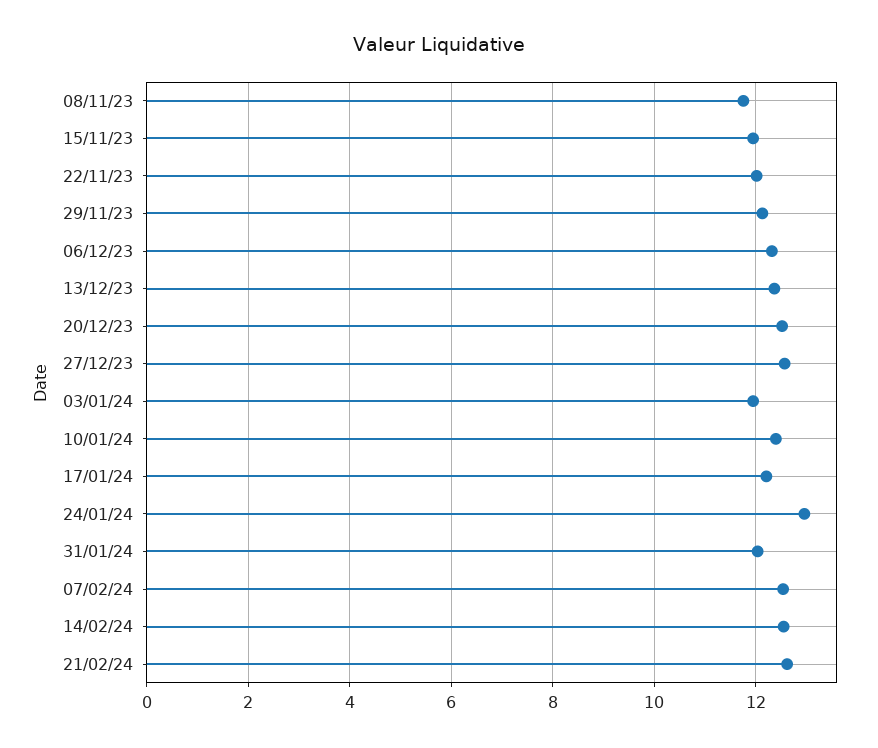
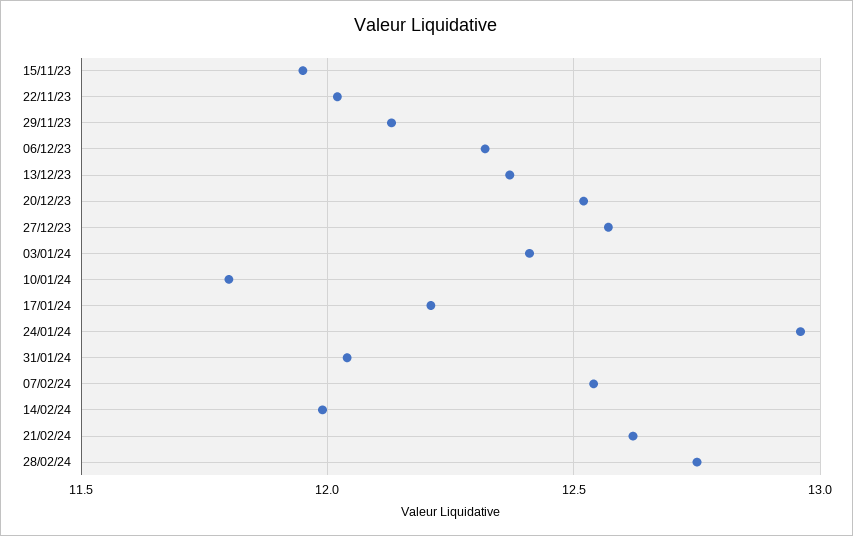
08/11/23: 11.8 -> none
03/01/24: 12 -> 12.4
10/01/24: 12.4 -> 11.8
14/02/24: 12.6 -> 12
28/02/24: none -> 12.75

